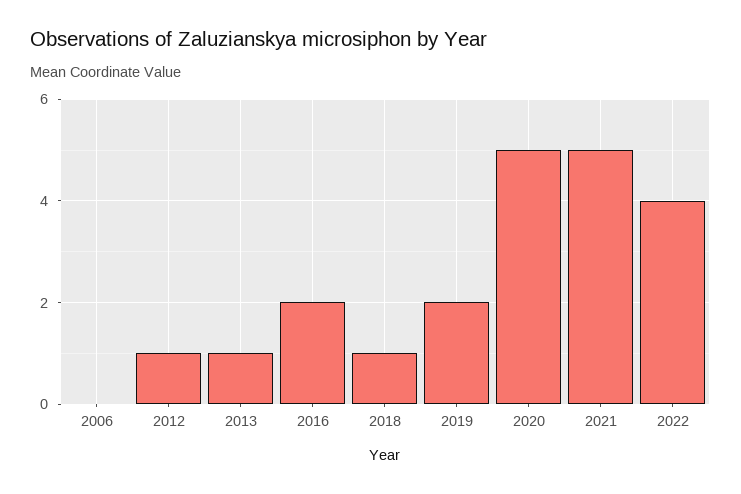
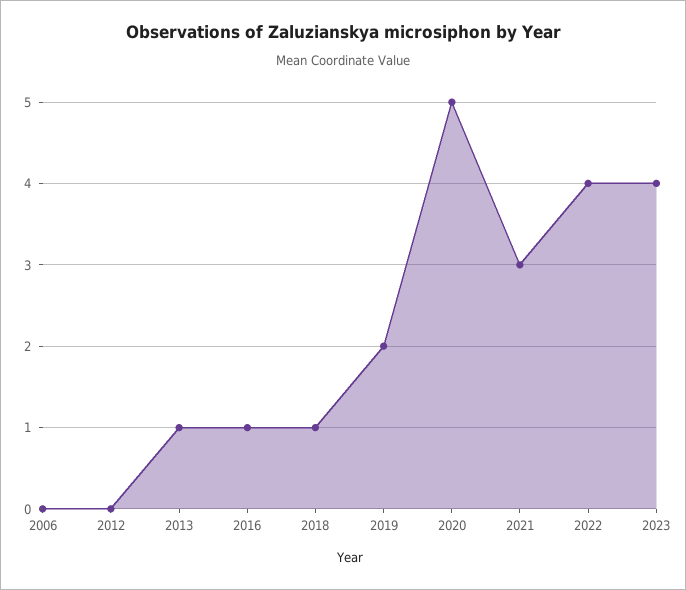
2012: 1 -> 0
2016: 2 -> 1
2021: 5 -> 3
2023: none -> 4

